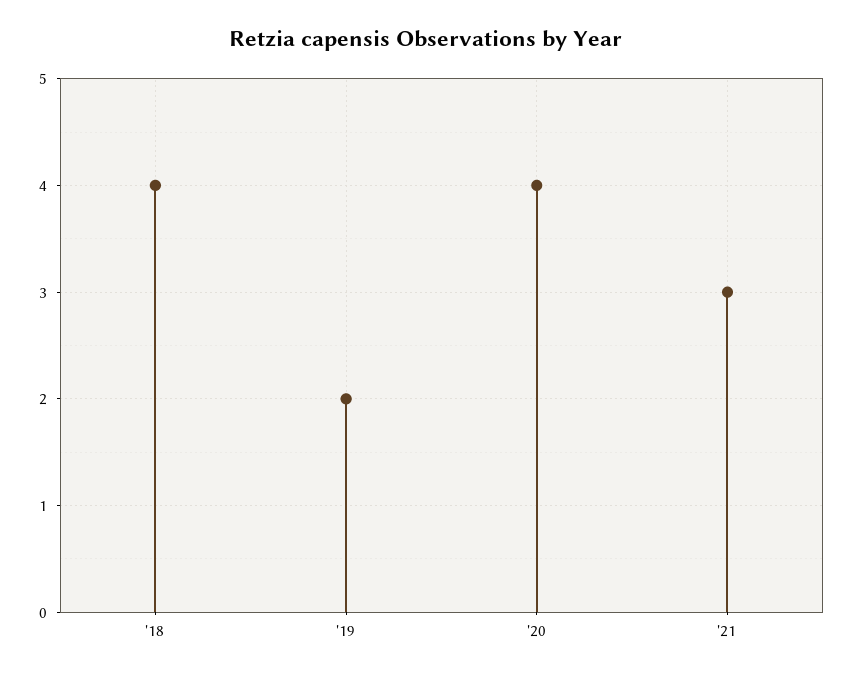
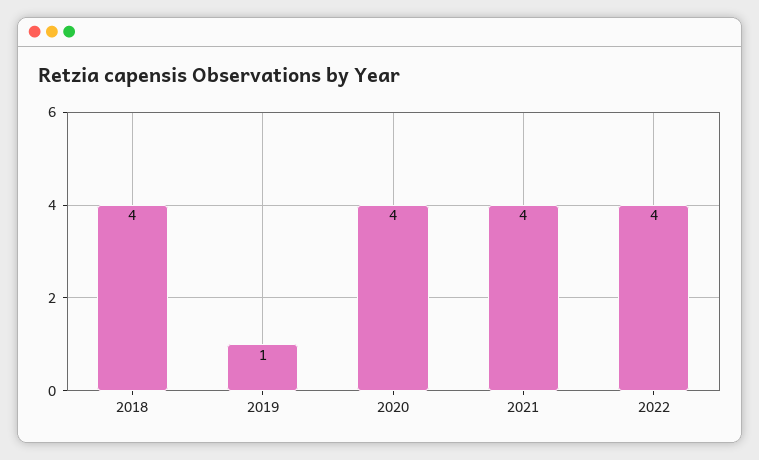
'19: 2 -> 1
'21: 3 -> 4
2022: none -> 4

